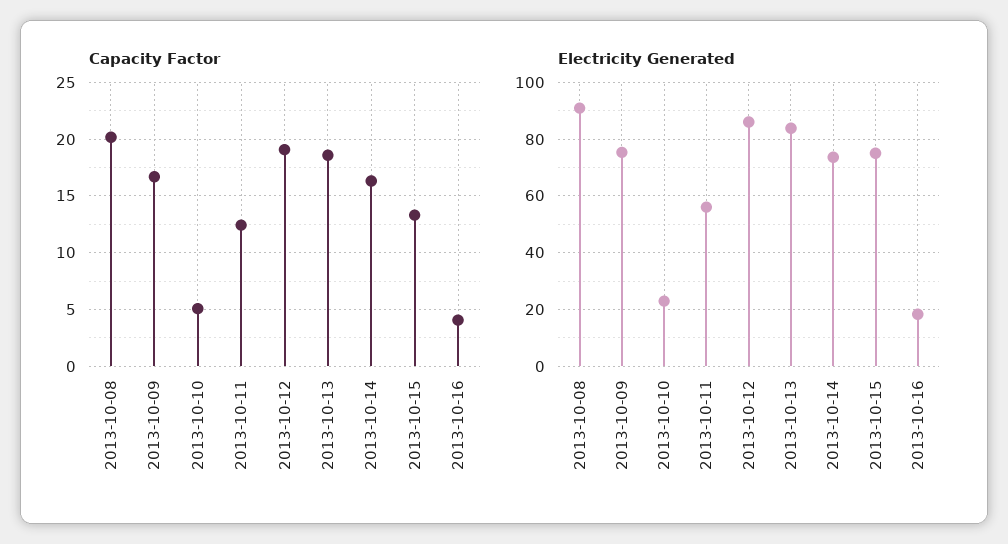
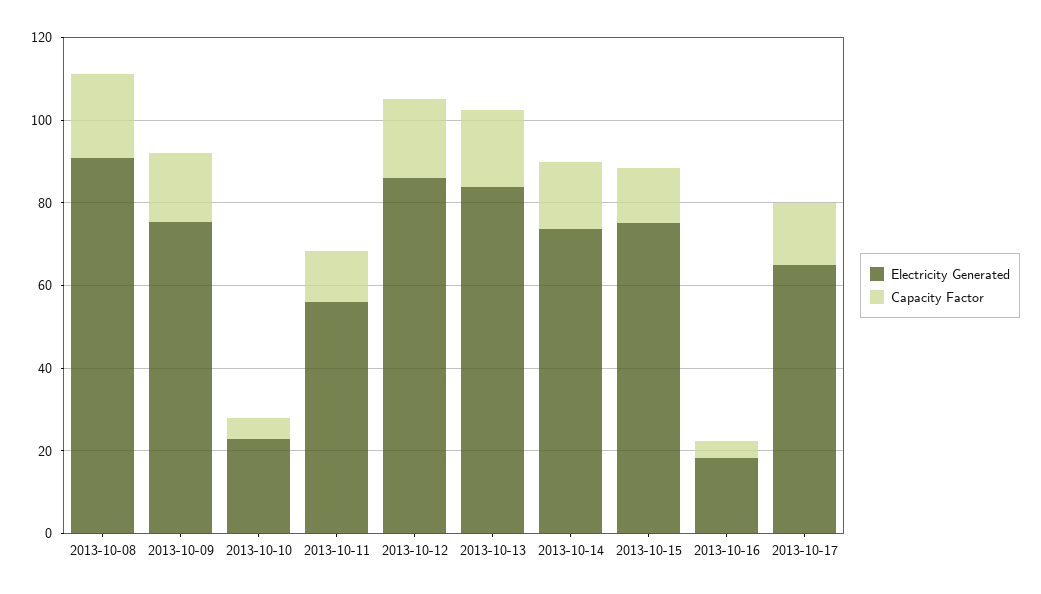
Electricity Generated, 2013-10-17: none -> 65
Capacity Factor, 2013-10-17: none -> 15

